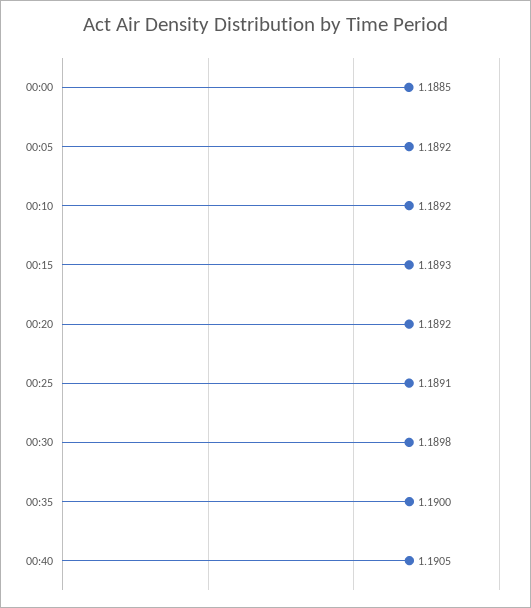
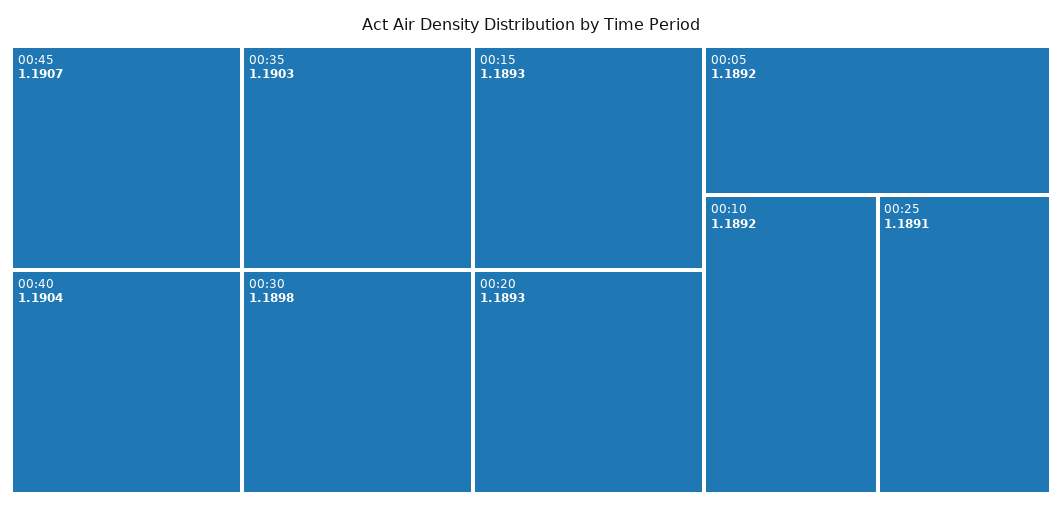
00:00: 1.1885 -> none
00:20: 1.1892 -> 1.1893
00:35: 1.19 -> 1.1903
00:40: 1.1905 -> 1.1904
00:45: none -> 1.1907

